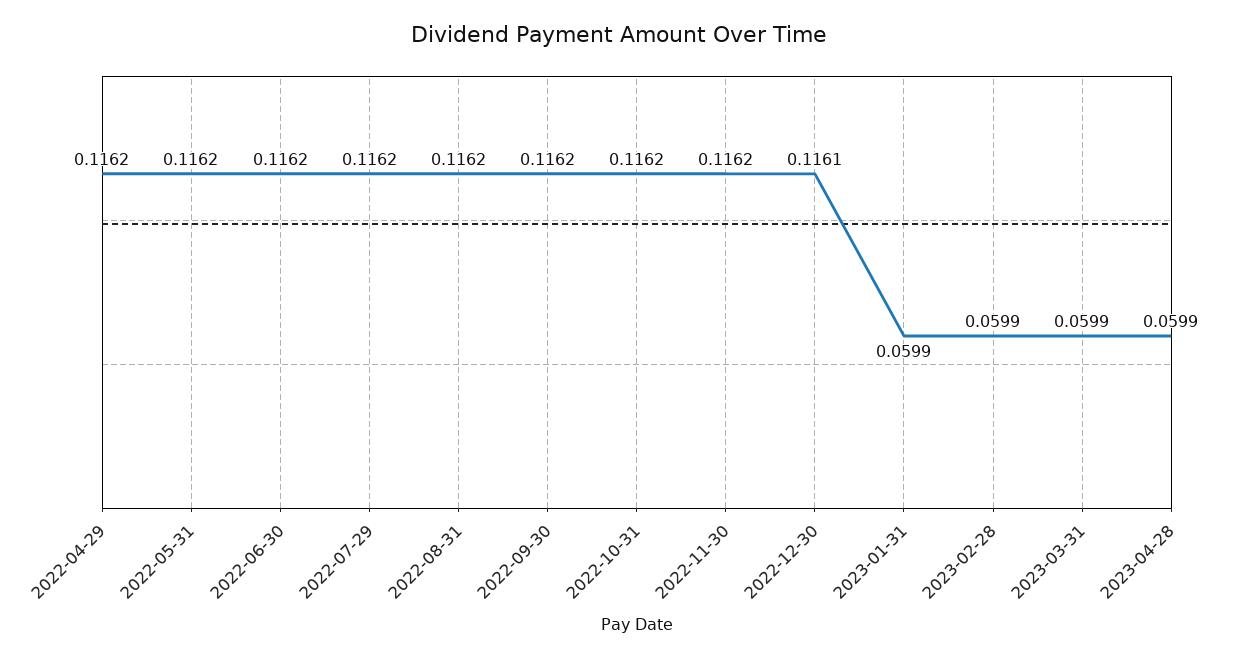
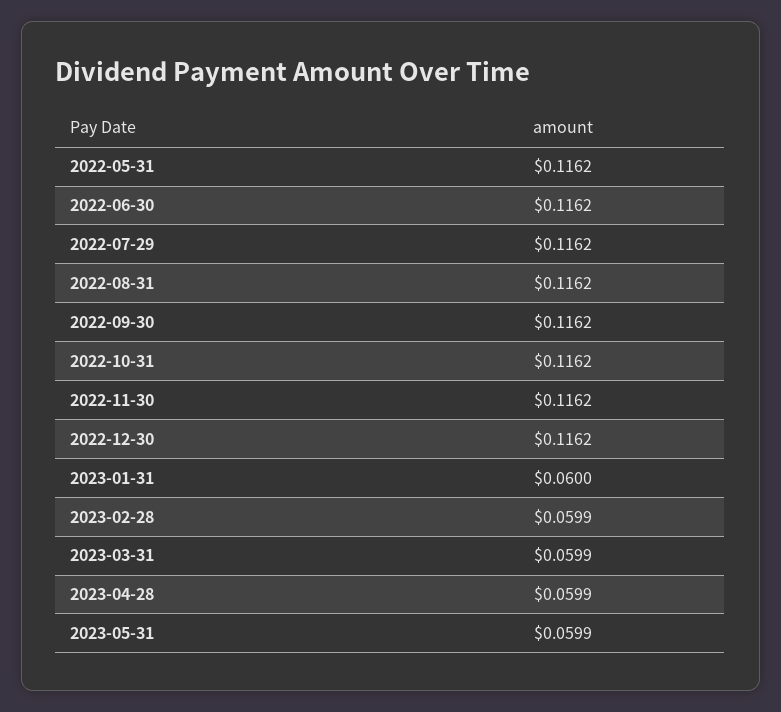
2022-04-29: 0.1162 -> none
2022-12-30: 0.1161 -> 0.1162
2023-01-31: 0.0599 -> 0.06
2023-05-31: none -> 0.0599

